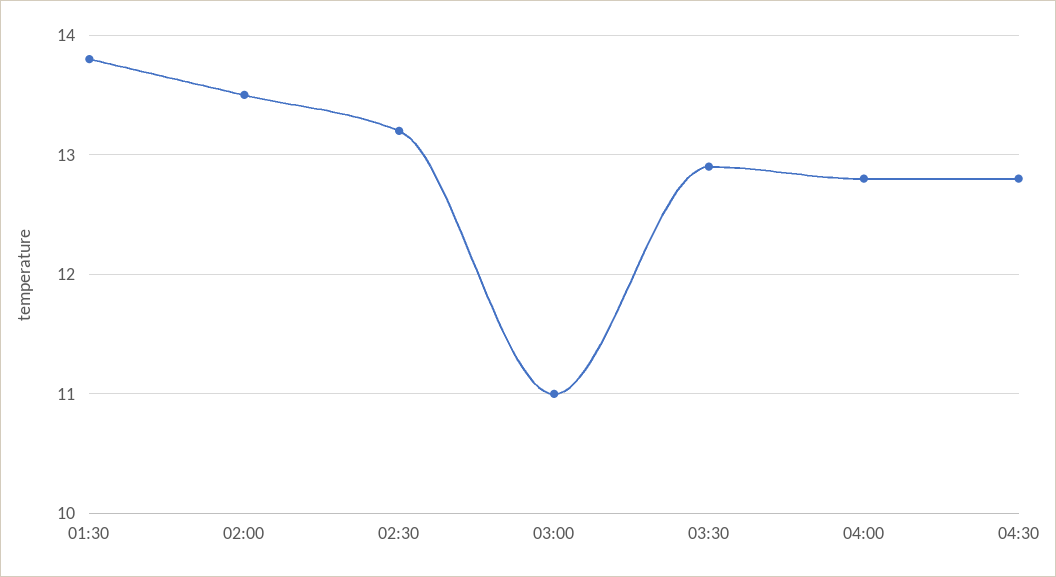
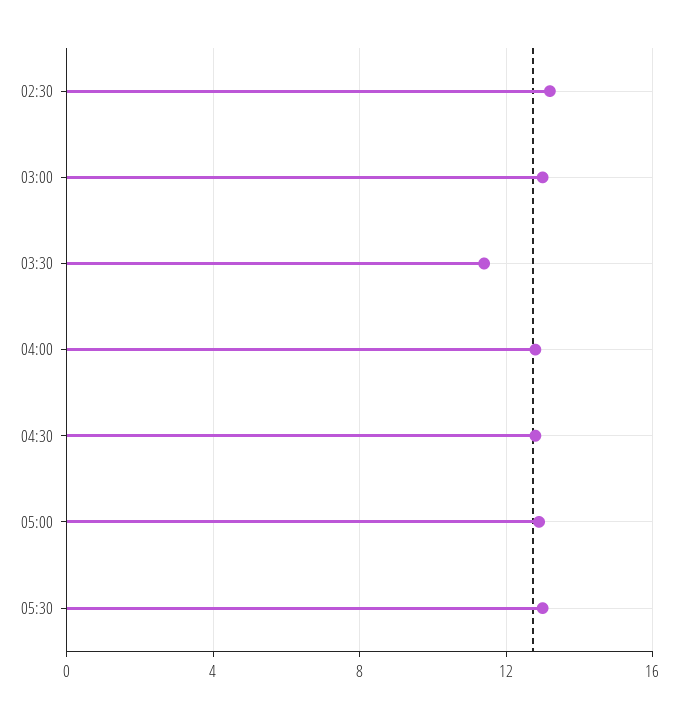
01:30: 13.8 -> none
02:00: 13.5 -> none
03:00: 11 -> 13
03:30: 12.9 -> 11.5
05:00: none -> 13
05:30: none -> 13

